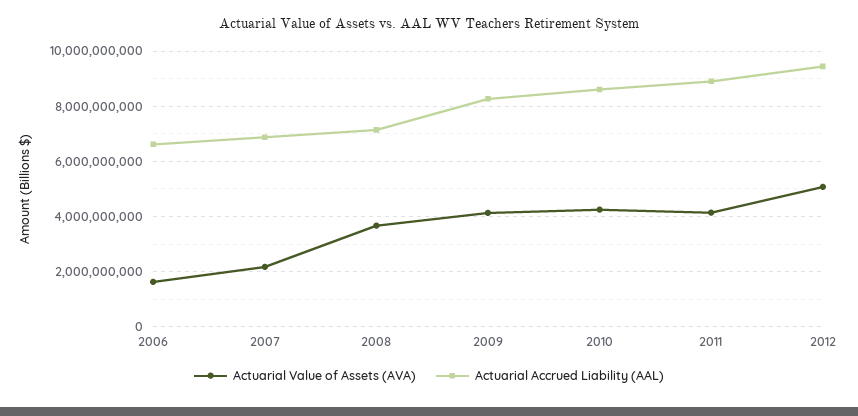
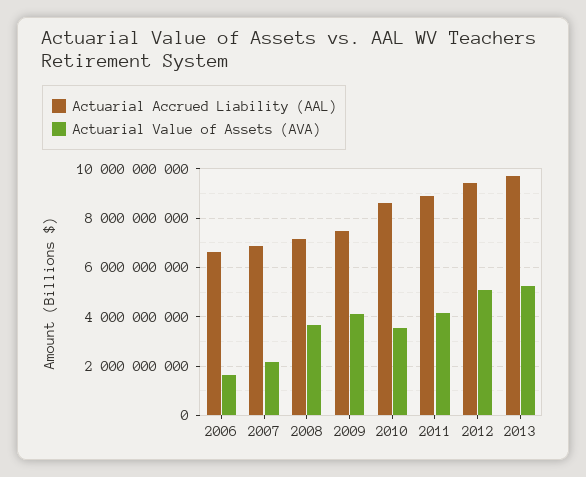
Actuarial Accrued Liability (AAL), 2009: 8250000000 -> 7500000000
Actuarial Value of Assets (AVA), 2010: 4250000000 -> 3500000000
Actuarial Accrued Liability (AAL), 2013: none -> 9750000000
Actuarial Value of Assets (AVA), 2013: none -> 5250000000

